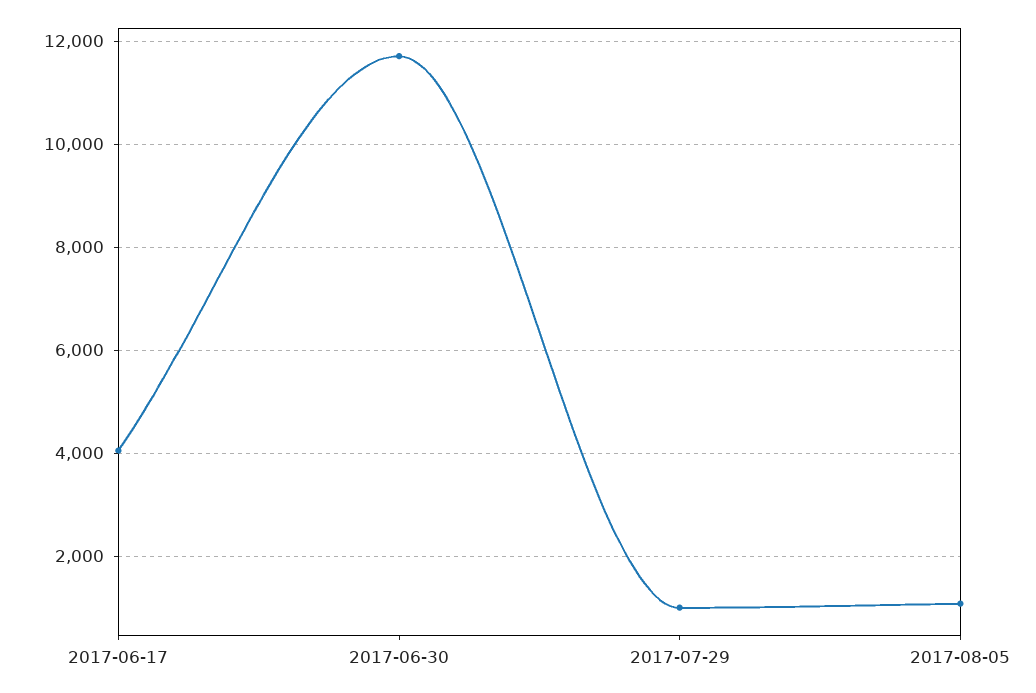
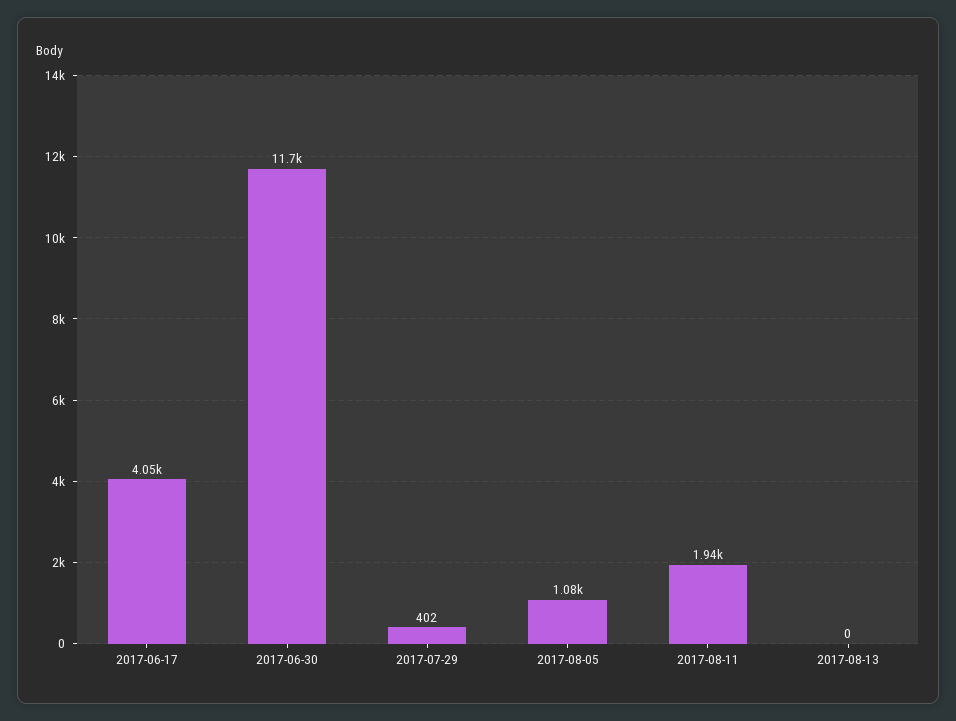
2017-07-29: 1000 -> 402
2017-08-11: none -> 1940
2017-08-13: none -> 0

